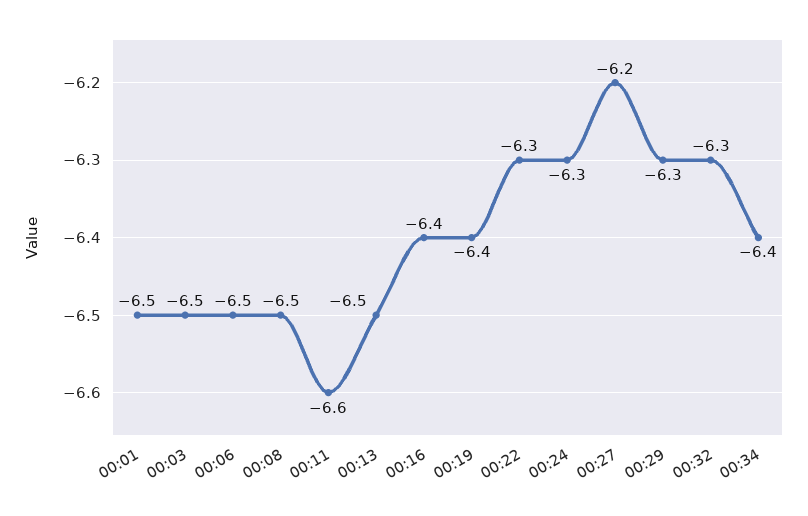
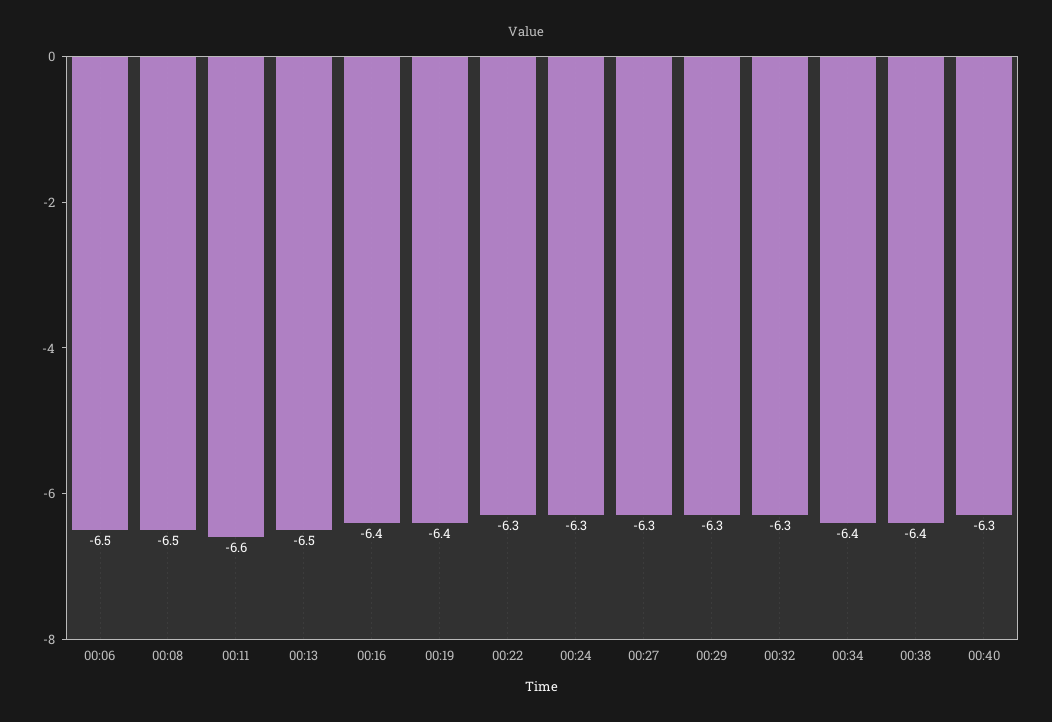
00:01: -6.5 -> none
00:03: -6.5 -> none
00:27: -6.2 -> -6.3
00:38: none -> -6.4
00:40: none -> -6.3

